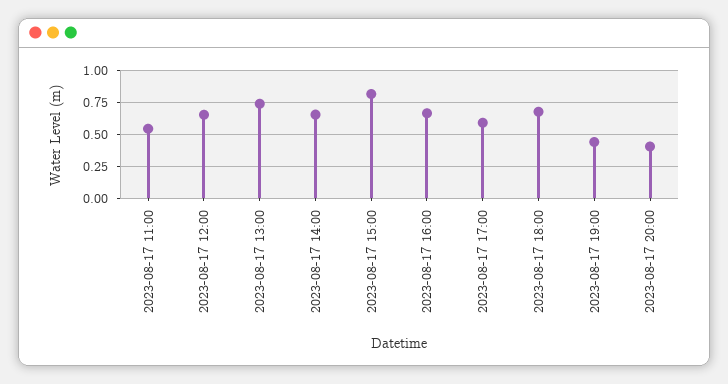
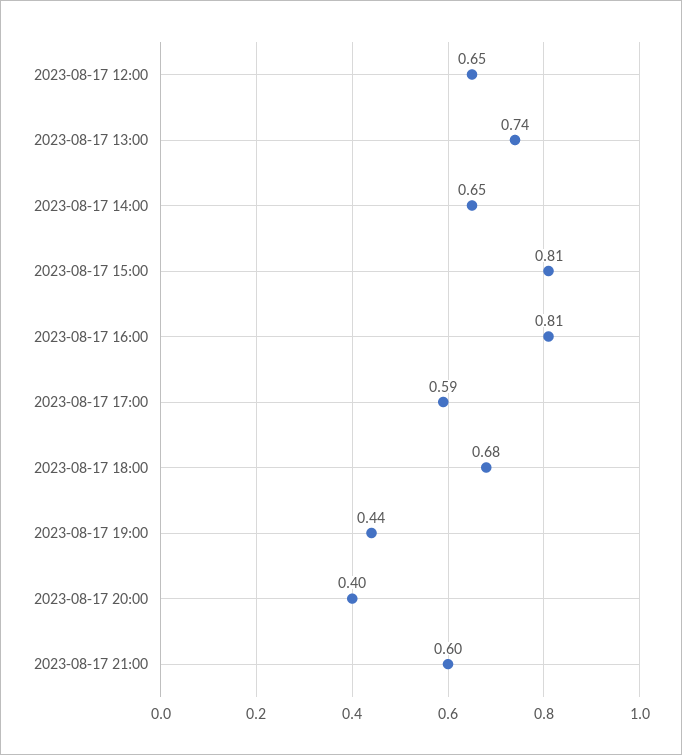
2023-08-17 11:00: 0.55 -> none
2023-08-17 16:00: 0.65 -> 0.81
2023-08-17 21:00: none -> 0.6

